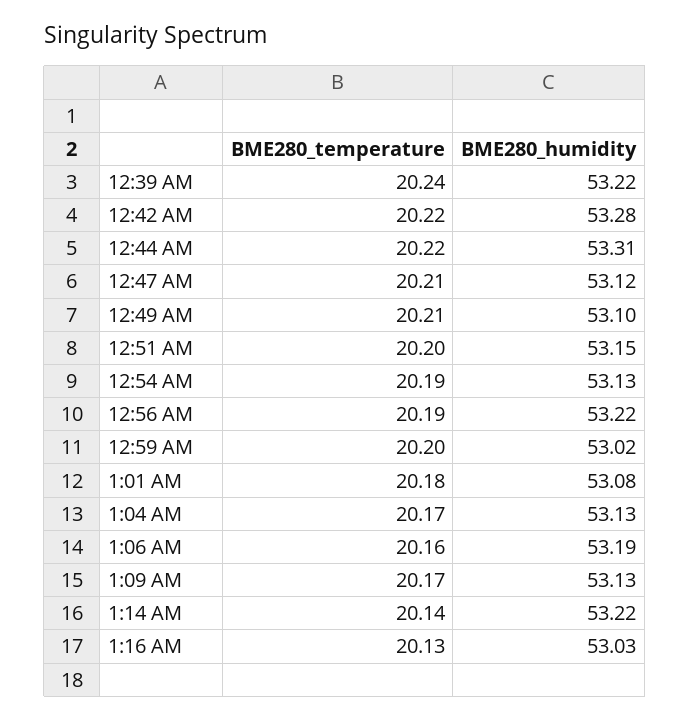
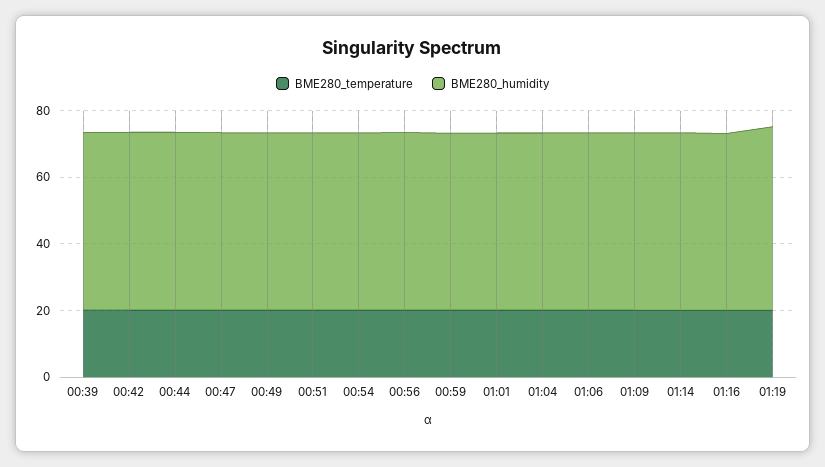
BME280_temperature, 01:19: none -> 20
BME280_humidity, 01:19: none -> 55

